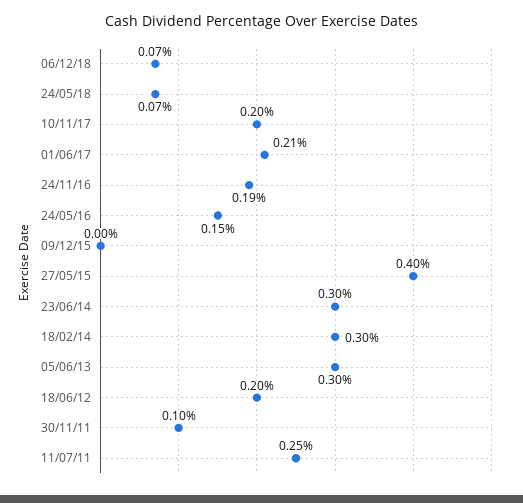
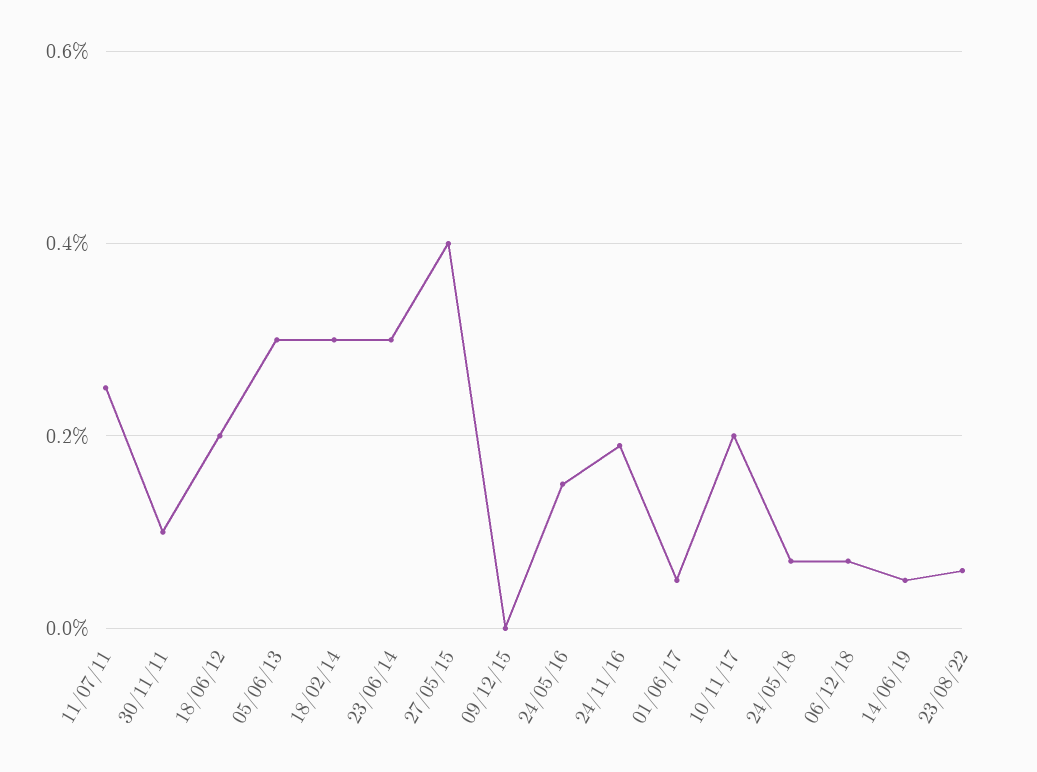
01/06/17: 0.21 -> 0.05
14/06/19: none -> 0.05
23/08/22: none -> 0.05

